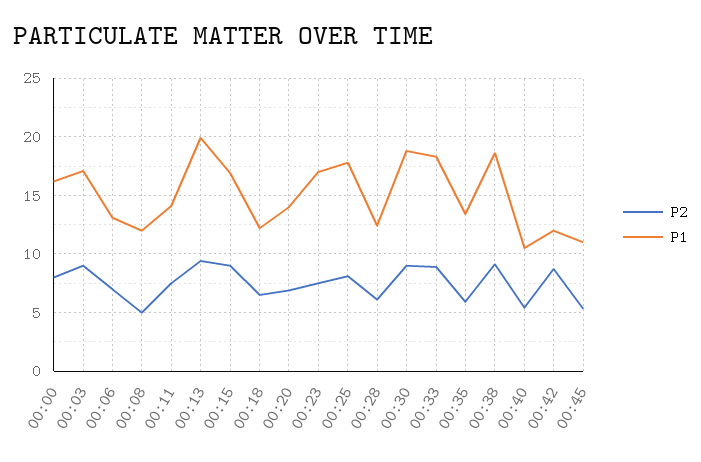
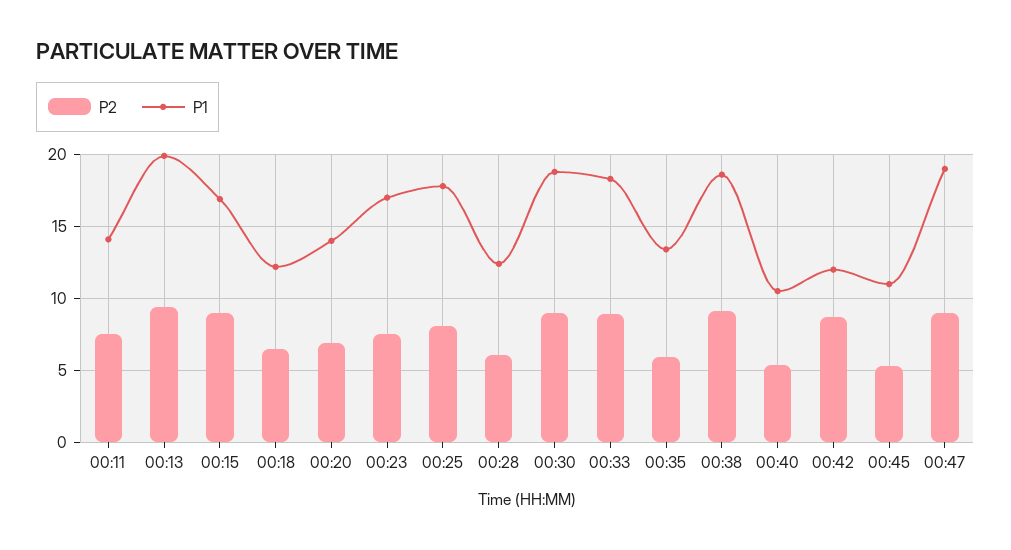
P2, 00:00: 8 -> none
P1, 00:00: 16 -> none
P2, 00:03: 9 -> none
P1, 00:03: 17 -> none
P2, 00:06: 7 -> none
P1, 00:06: 13 -> none
P2, 00:08: 5 -> none
P1, 00:08: 12 -> none
P2, 00:47: none -> 9
P1, 00:47: none -> 19

